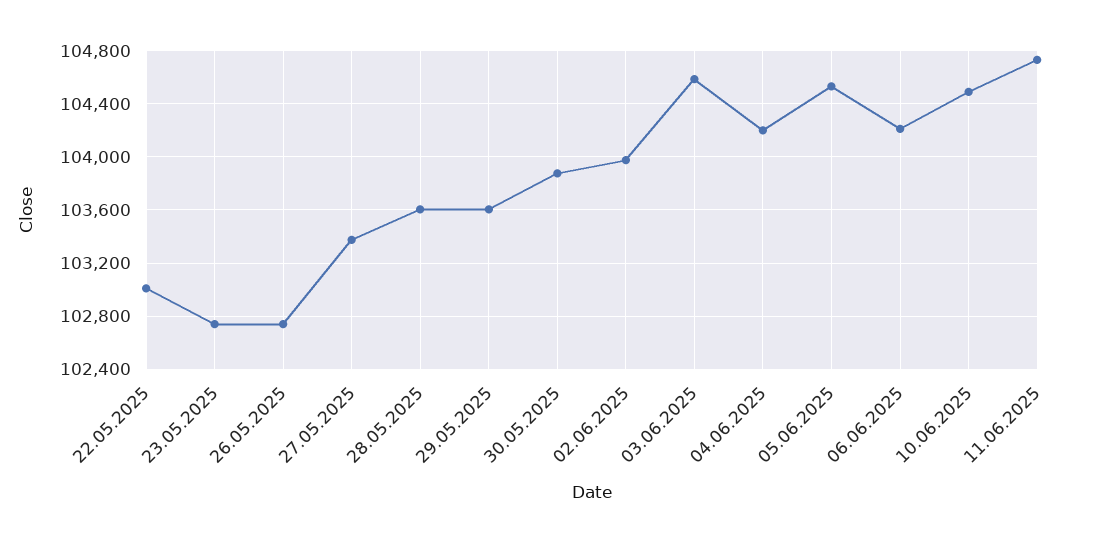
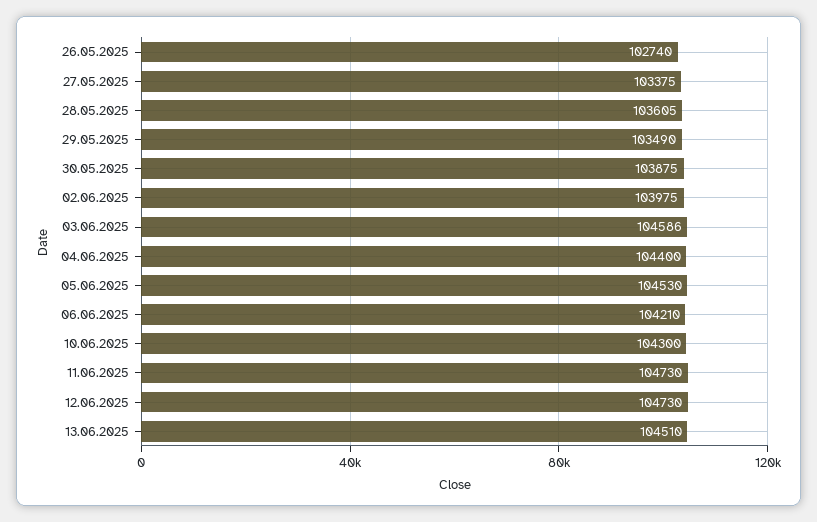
22.05.2025: 103000 -> none
23.05.2025: 102750 -> none
29.05.2025: 103600 -> 103490
04.06.2025: 104200 -> 104400
10.06.2025: 104500 -> 104300
12.06.2025: none -> 104730
13.06.2025: none -> 104510

